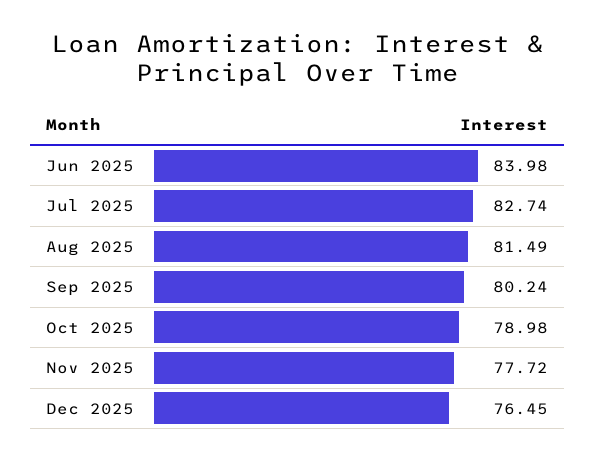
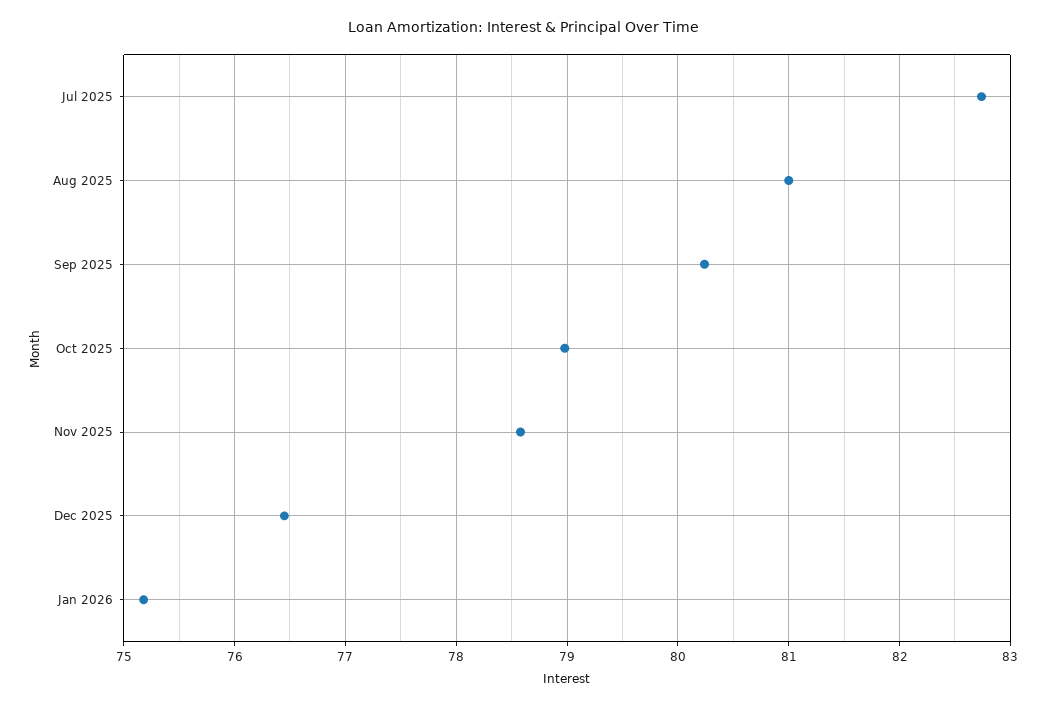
Jun 2025: 83.98 -> none
Aug 2025: 81.49 -> 81
Nov 2025: 77.72 -> 78.6
Jan 2026: none -> 75.2

